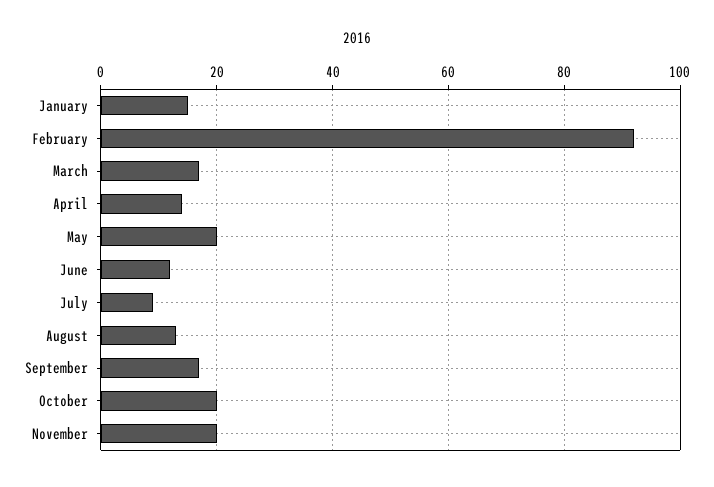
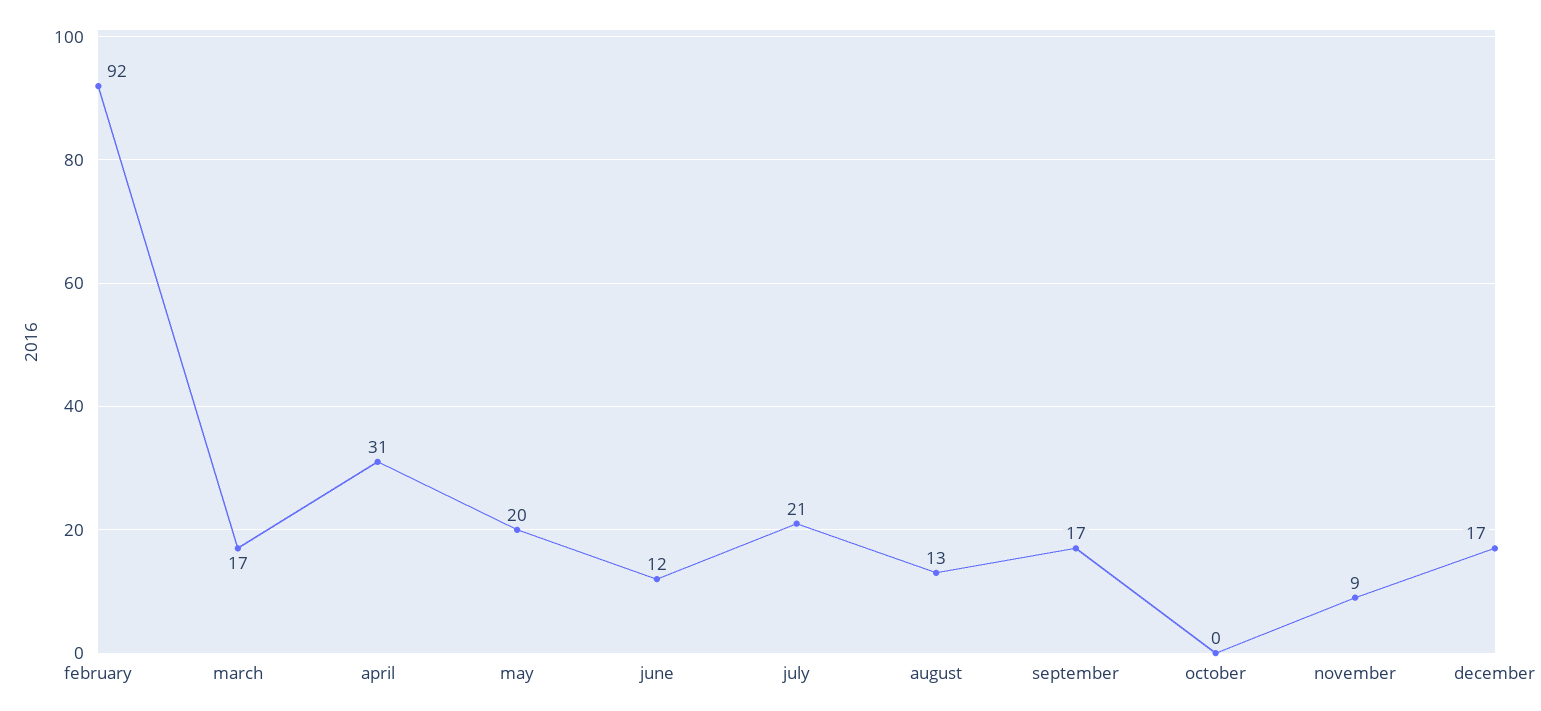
January: 15 -> none
April: 15 -> 31
July: 10 -> 21
October: 20 -> 0
November: 20 -> 9
december: none -> 17

